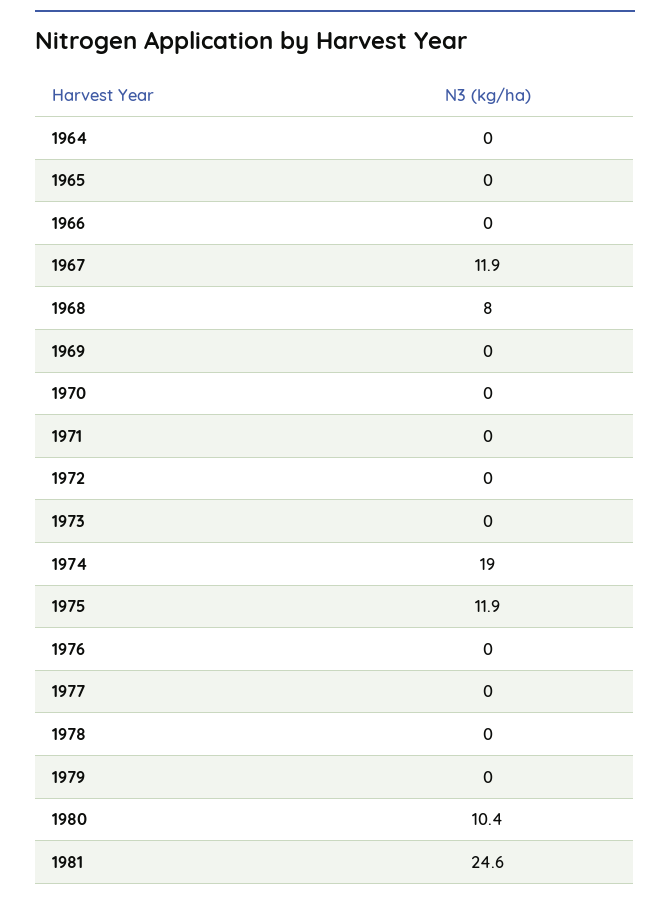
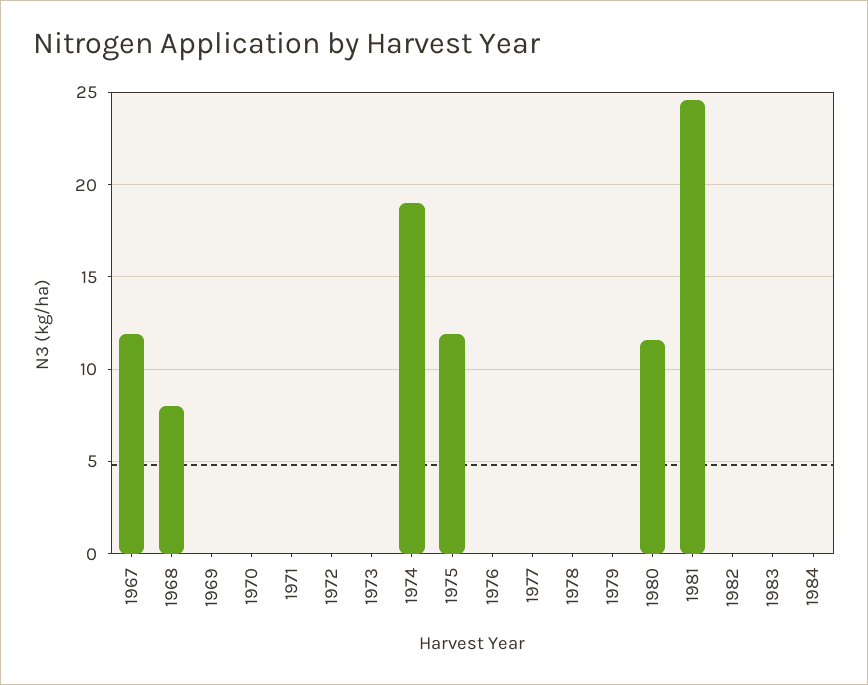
1964: 0 -> none
1965: 0 -> none
1966: 0 -> none
1980: 10.4 -> 11.5
1982: none -> 0
1983: none -> 0
1984: none -> 0

